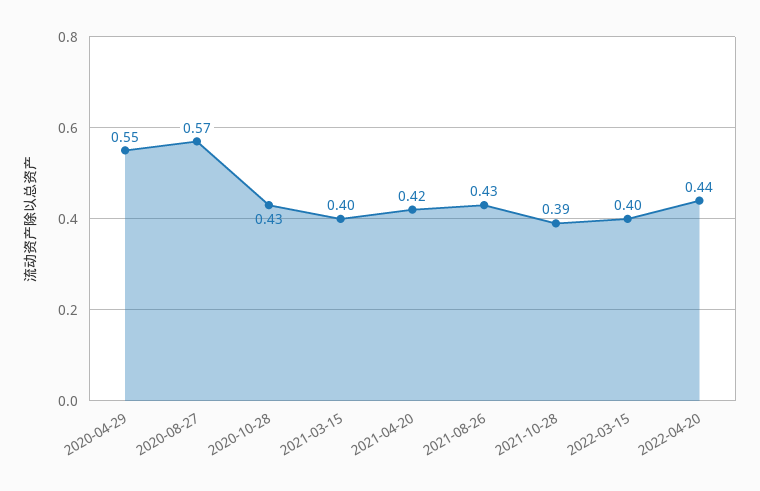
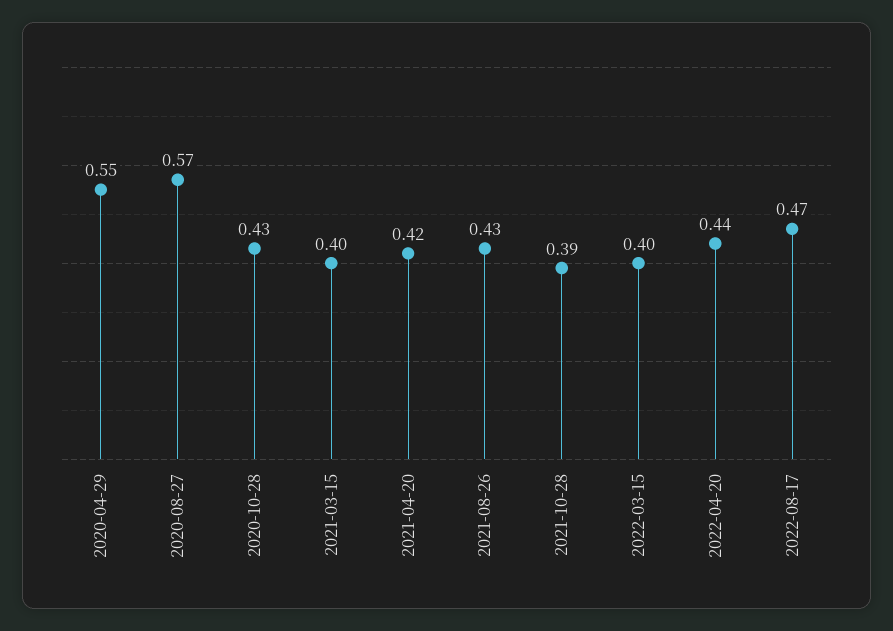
2022-08-17: none -> 0.47

